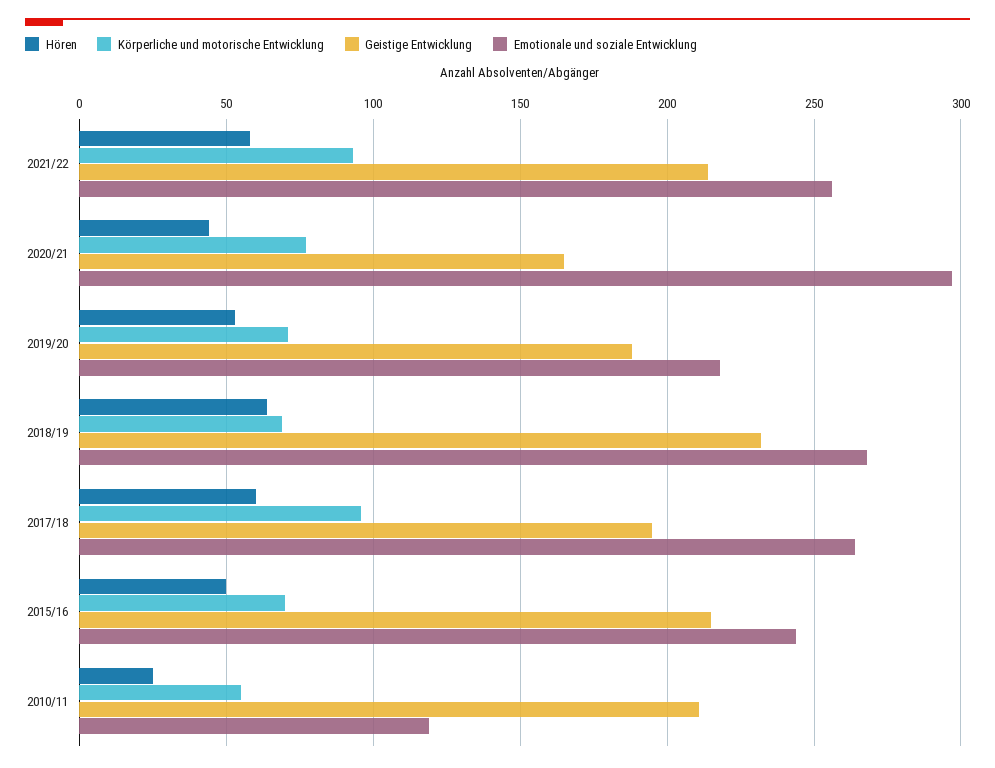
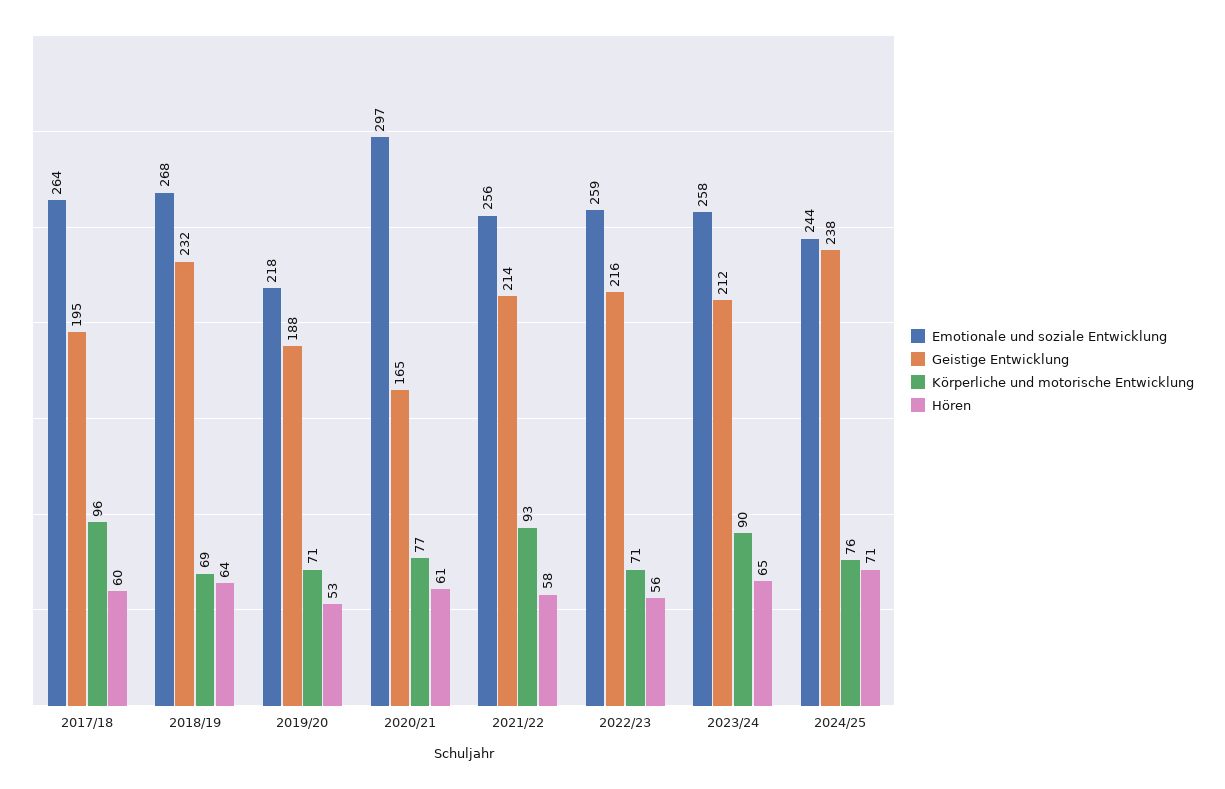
Hören, 2020/21: 45 -> 61
Hören, 2015/16: 50 -> none
Körperliche und motorische Entwicklung, 2015/16: 70 -> none
Geistige Entwicklung, 2015/16: 215 -> none
Emotionale und soziale Entwicklung, 2015/16: 245 -> none
Hören, 2010/11: 25 -> none
Körperliche und motorische Entwicklung, 2010/11: 55 -> none
Geistige Entwicklung, 2010/11: 210 -> none
Emotionale und soziale Entwicklung, 2010/11: 120 -> none
Emotionale und soziale Entwicklung, 2022/23: none -> 259
Geistige Entwicklung, 2022/23: none -> 216
Körperliche und motorische Entwicklung, 2022/23: none -> 71
Hören, 2022/23: none -> 56
Emotionale und soziale Entwicklung, 2023/24: none -> 258
Geistige Entwicklung, 2023/24: none -> 212
Körperliche und motorische Entwicklung, 2023/24: none -> 90
Hören, 2023/24: none -> 65
Emotionale und soziale Entwicklung, 2024/25: none -> 244
Geistige Entwicklung, 2024/25: none -> 238
Körperliche und motorische Entwicklung, 2024/25: none -> 76
Hören, 2024/25: none -> 71

